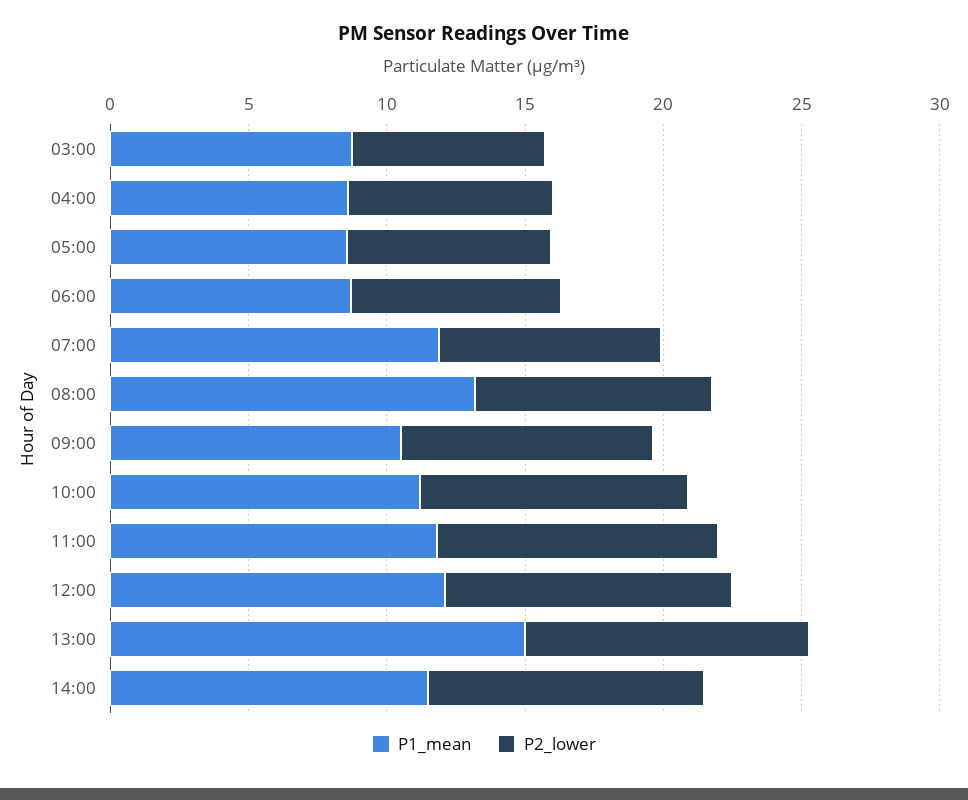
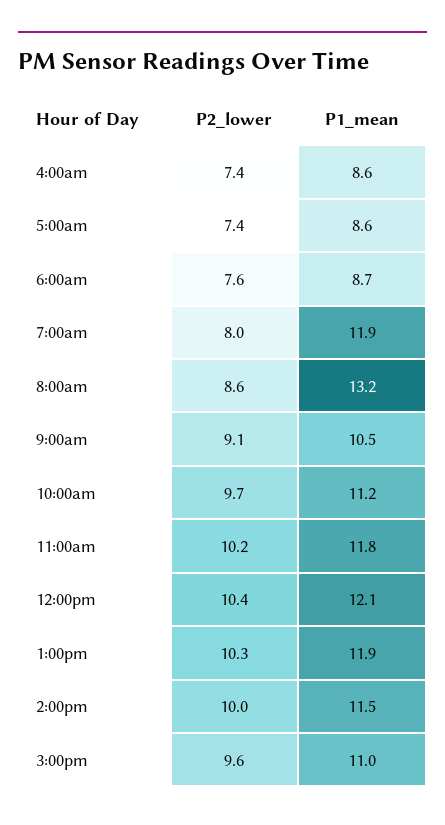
P1_mean, 03:00: 9 -> none
P2_lower, 03:00: 7 -> none
P1_mean, 13:00: 15 -> 11.9
P2_lower, 3:00pm: none -> 9.6
P1_mean, 3:00pm: none -> 11

